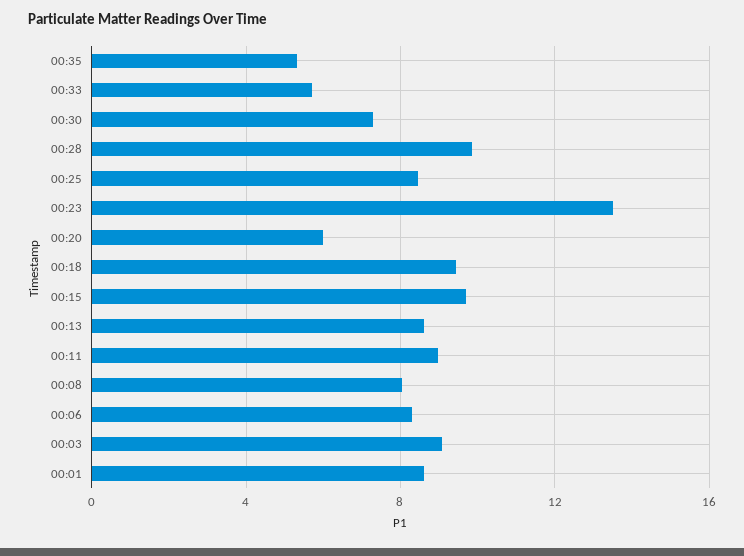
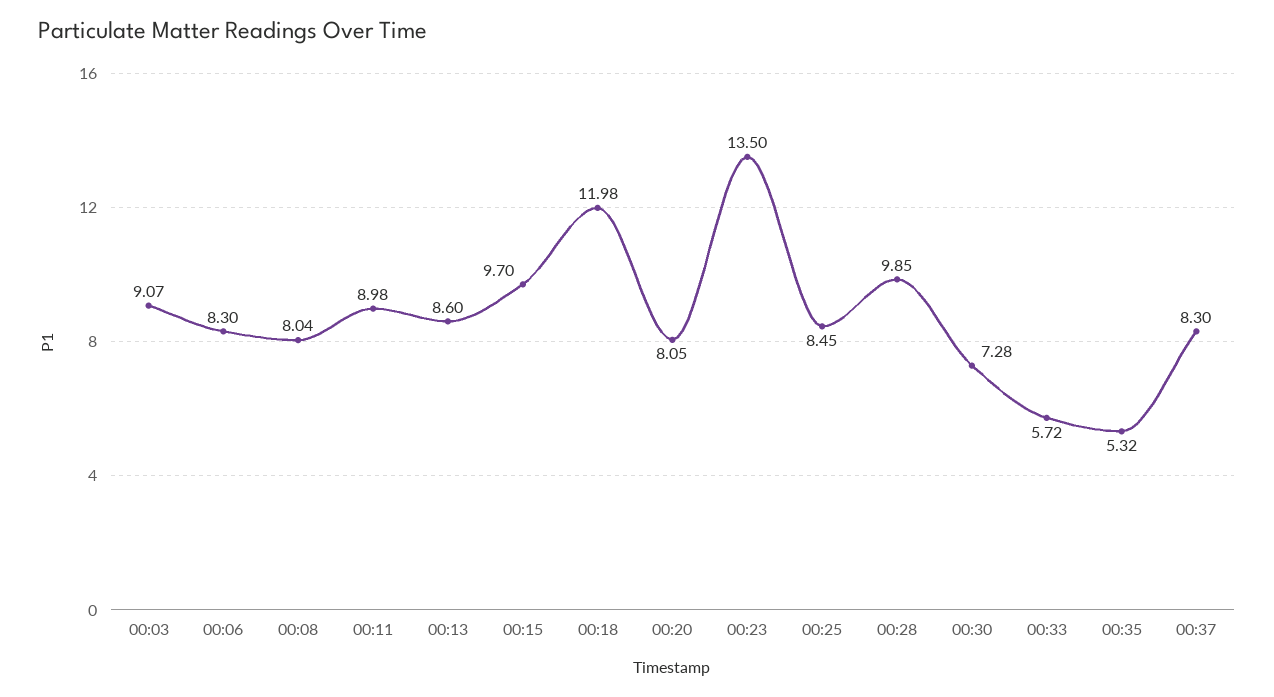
00:20: 6 -> 8.05
00:18: 9.5 -> 11.98
00:01: 8.5 -> none
00:37: none -> 8.3

